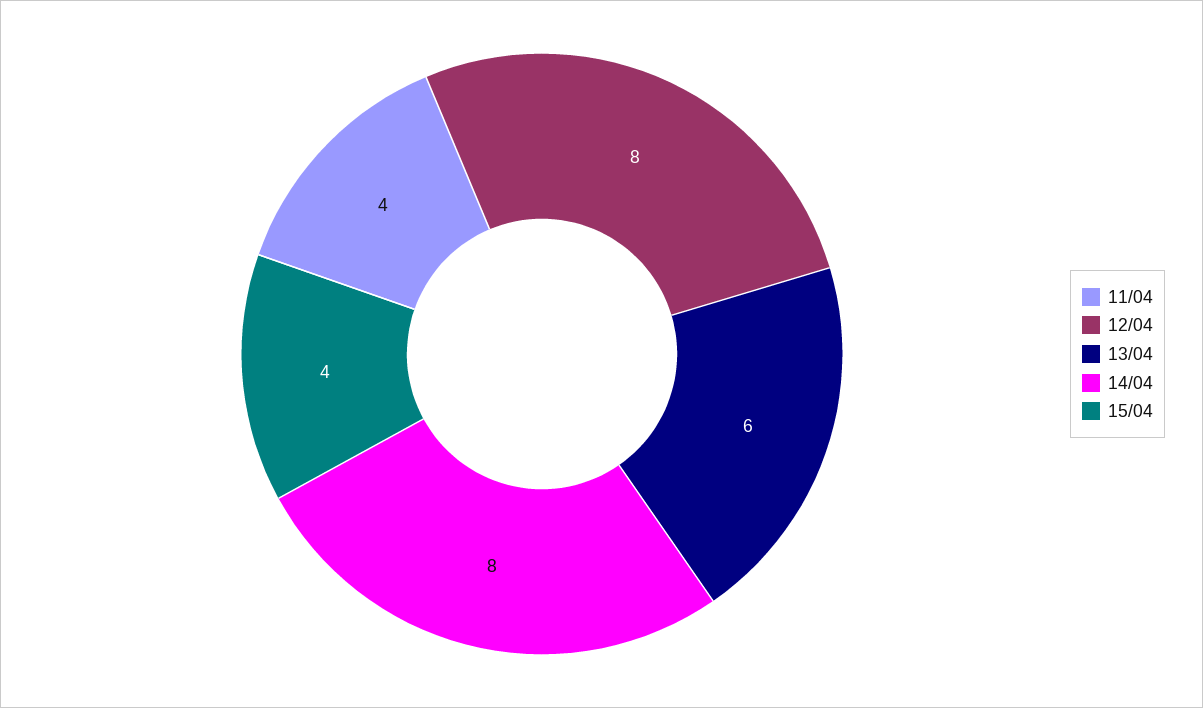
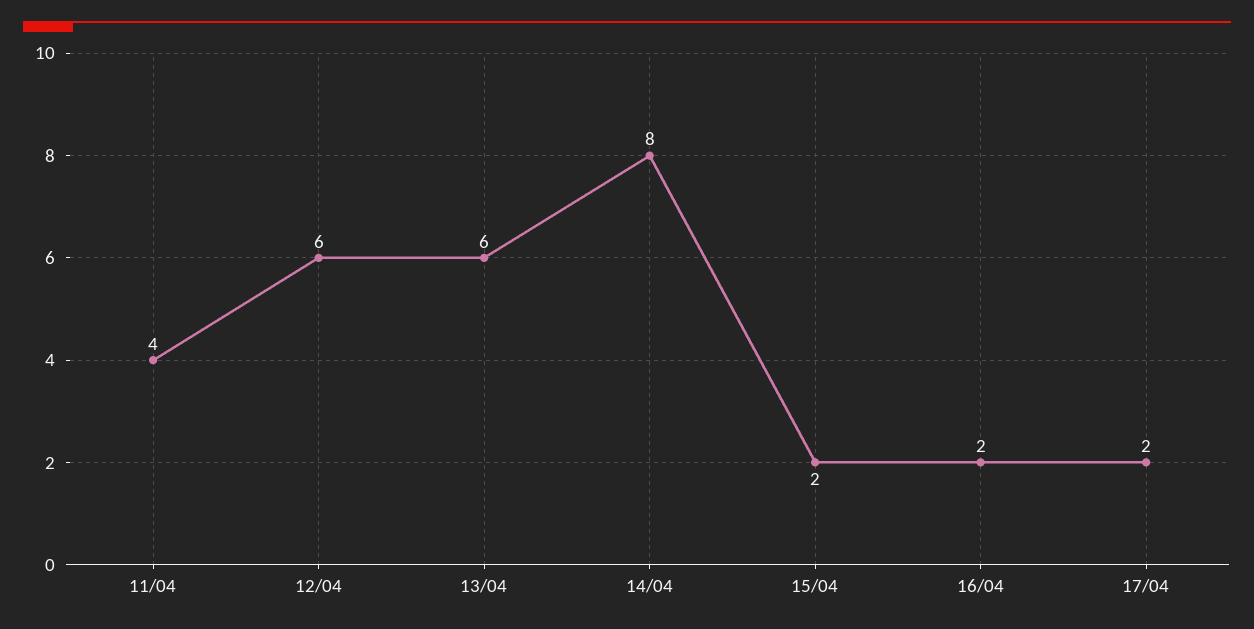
12/04: 8 -> 6
15/04: 4 -> 2
16/04: none -> 2
17/04: none -> 2

